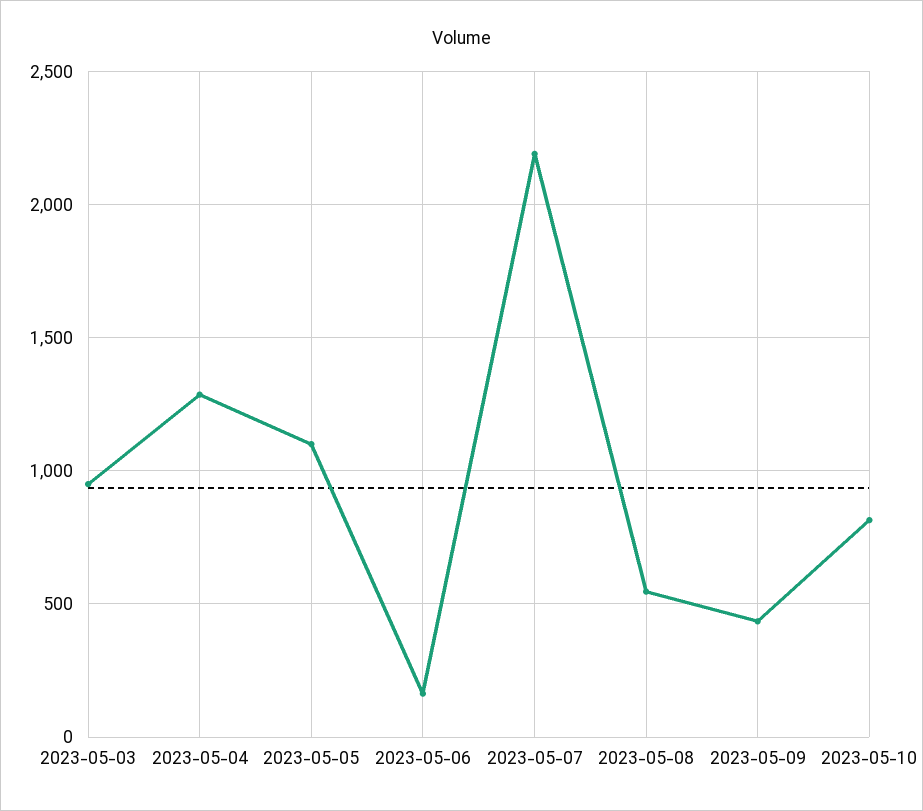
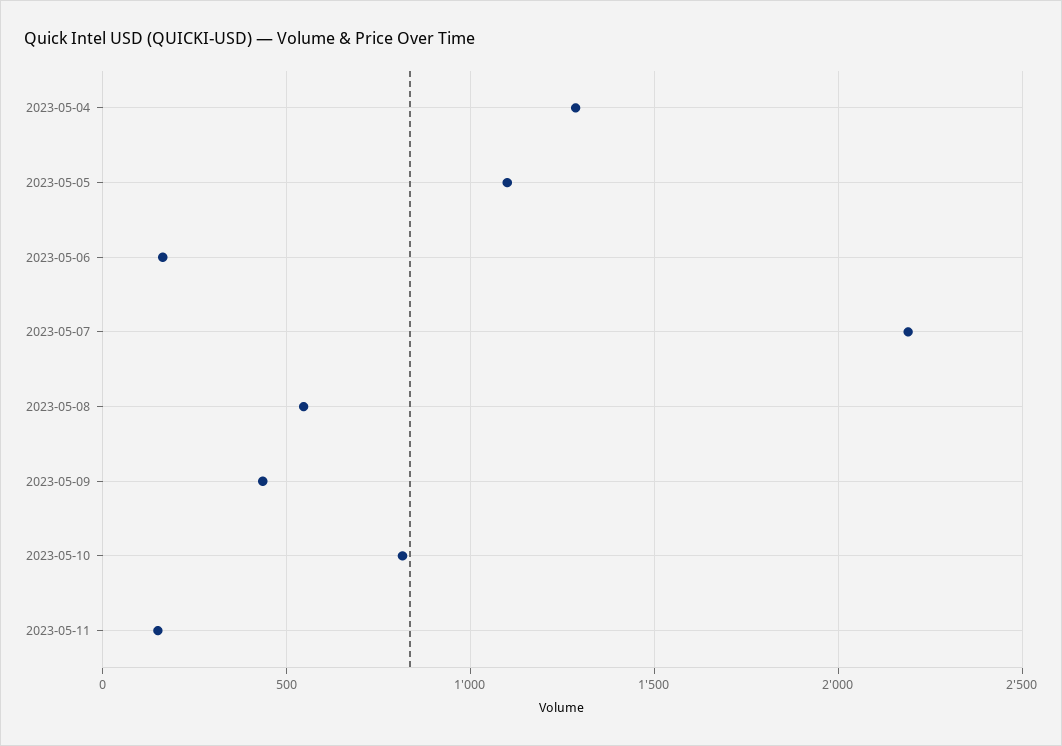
2023-05-03: 950 -> none
2023-05-11: none -> 150

